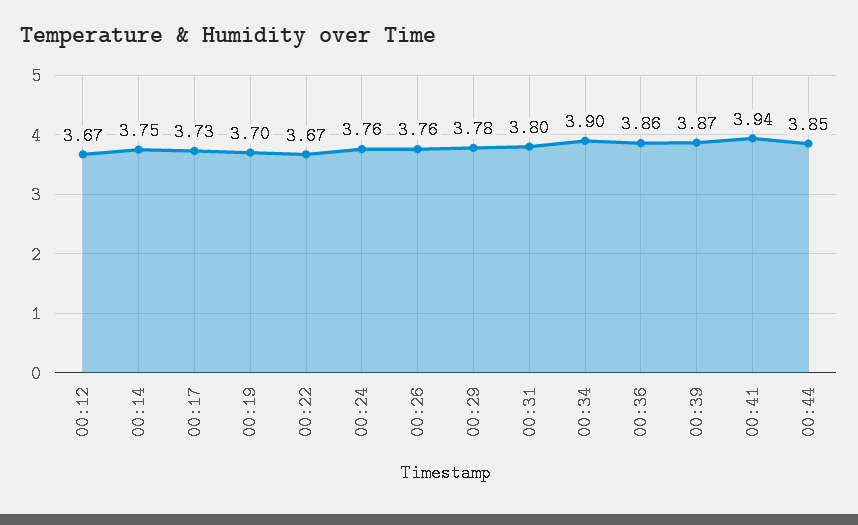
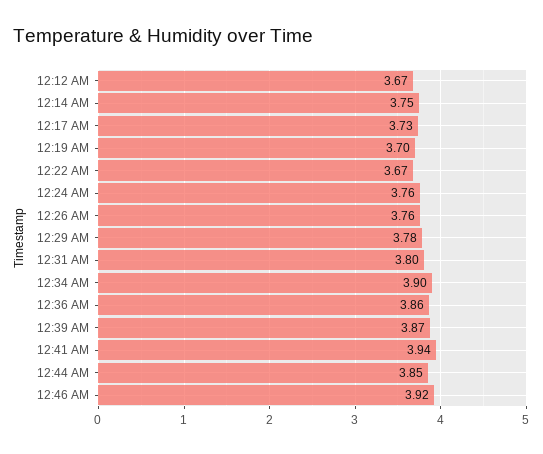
12:46 AM: none -> 3.92

